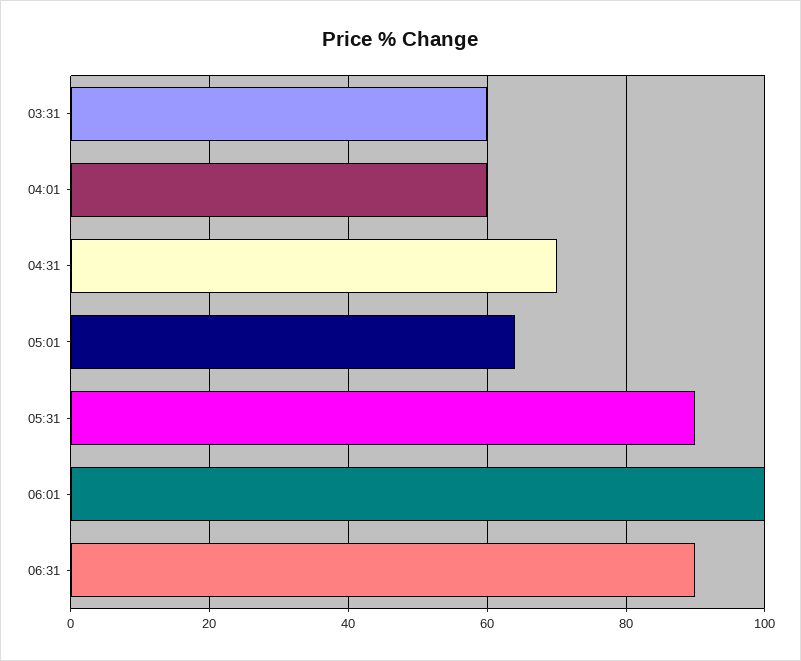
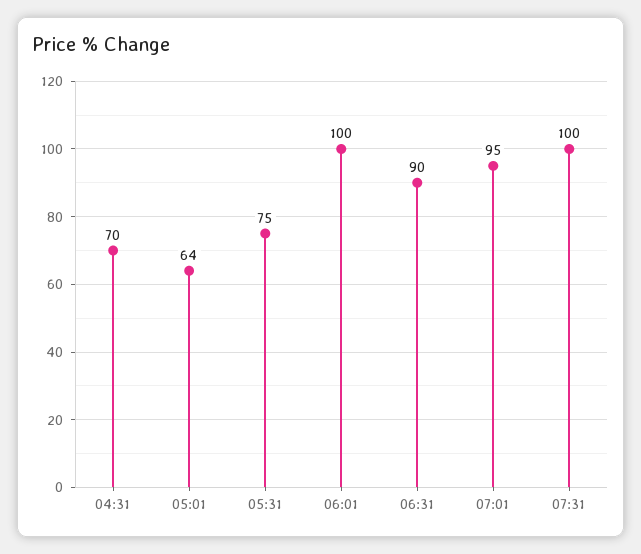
03:31: 60 -> none
04:01: 60 -> none
05:31: 90 -> 75
07:01: none -> 95
07:31: none -> 100

